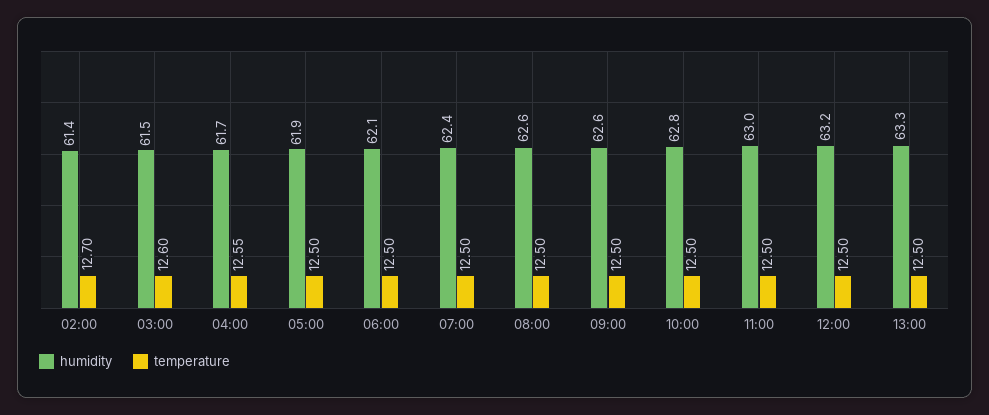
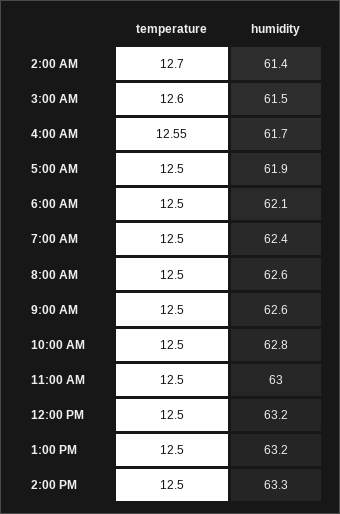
humidity, 13:00: 63.3 -> 63.2
temperature, 2:00 PM: none -> 12.5
humidity, 2:00 PM: none -> 63.3

